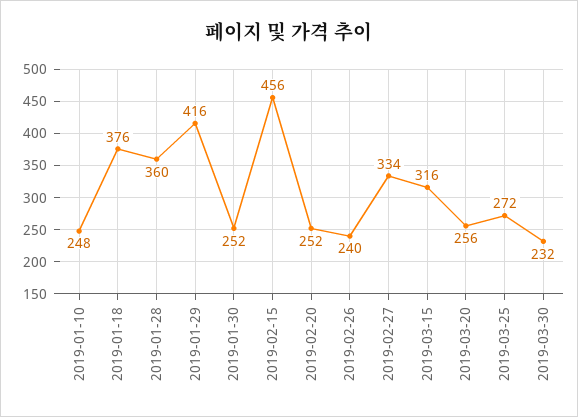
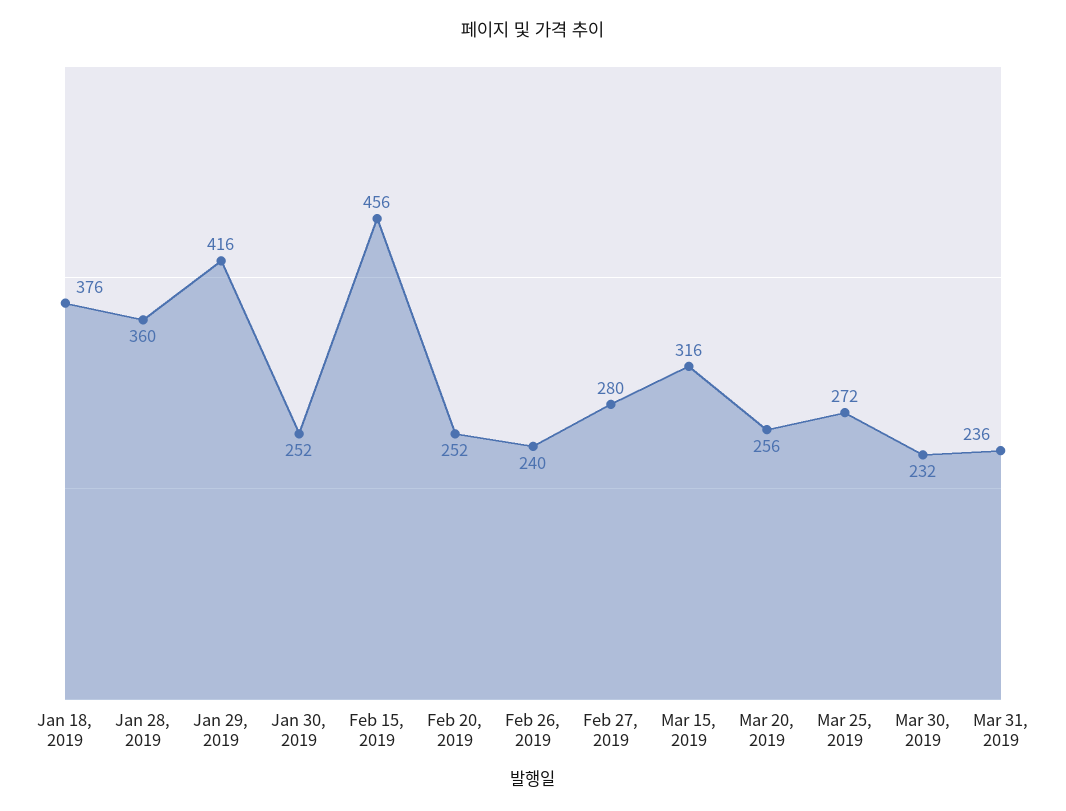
2019-01-10: 248 -> none
2019-02-27: 334 -> 280
Mar 31, 2019: none -> 236

